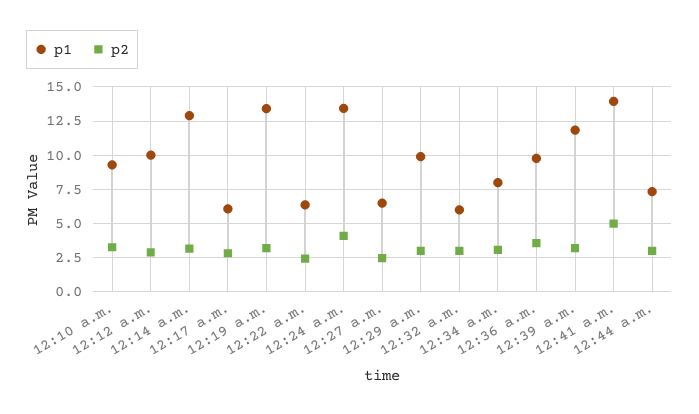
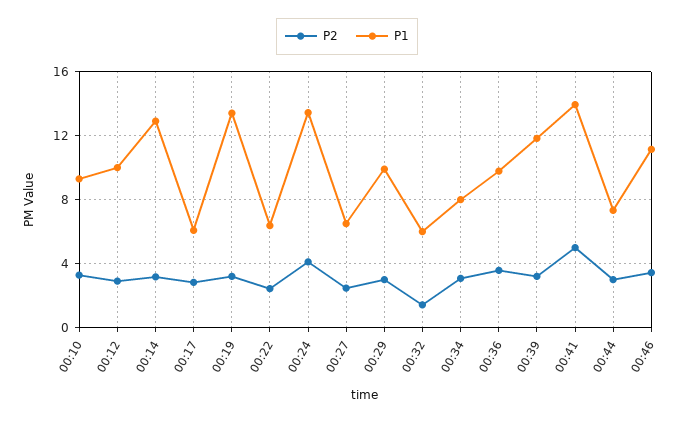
p2, 12:32 a.m.: 3 -> 1.5
p2, 00:46: none -> 3.5
p1, 00:46: none -> 11

